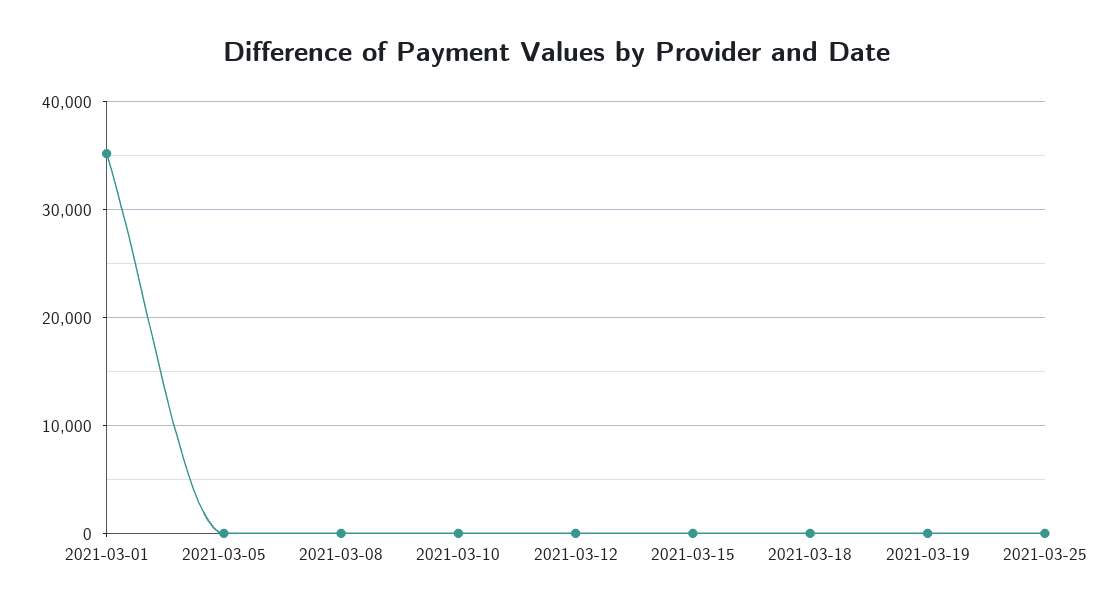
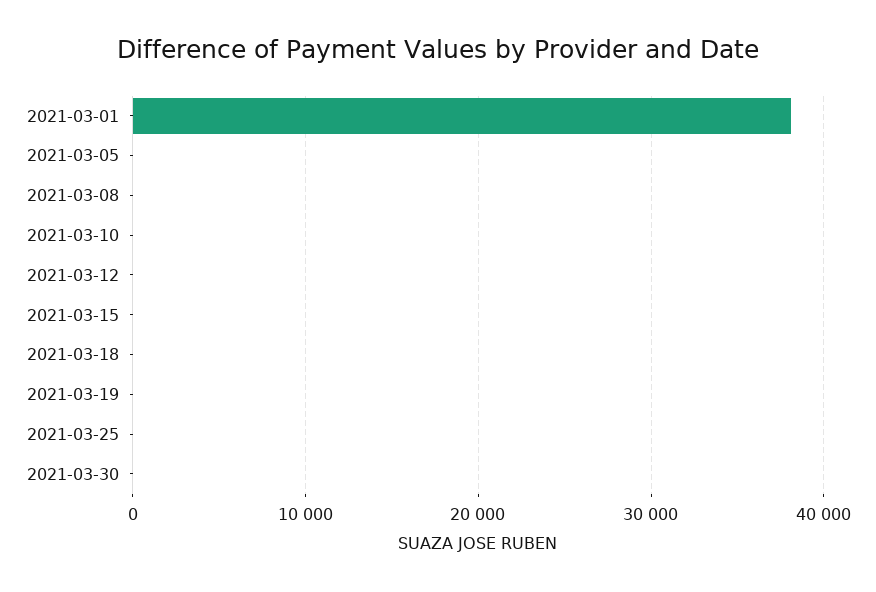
2021-03-01: 35000 -> 38000
2021-03-30: none -> 0

